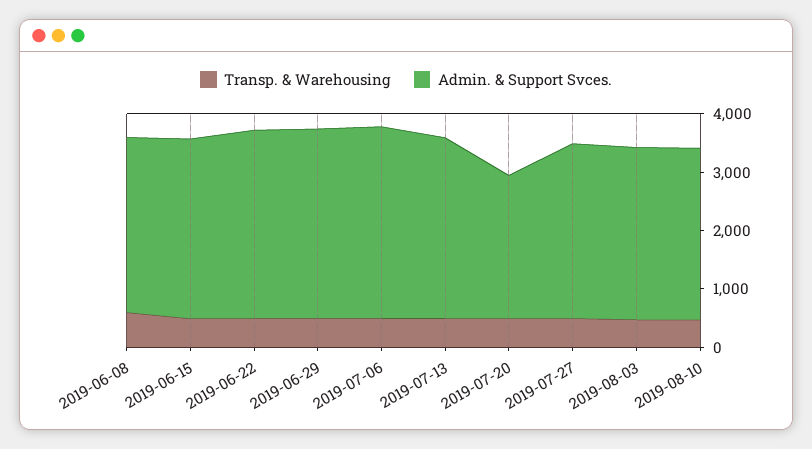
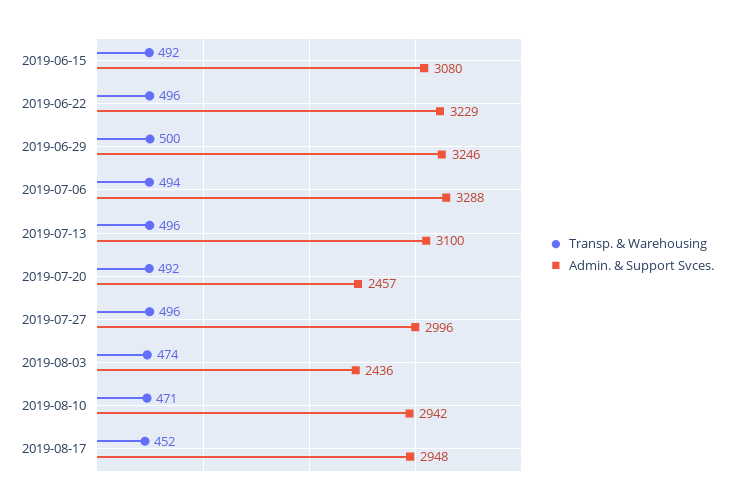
Transp. & Warehousing, 2019-06-08: 600 -> none
Admin. & Support Svces., 2019-06-08: 3000 -> none
Admin. & Support Svces., 2019-08-03: 3000 -> 2436
Transp. & Warehousing, 2019-08-17: none -> 452
Admin. & Support Svces., 2019-08-17: none -> 2948

